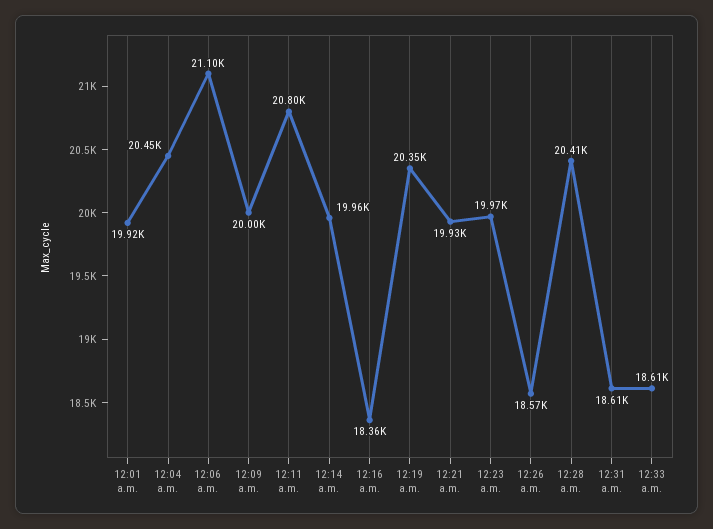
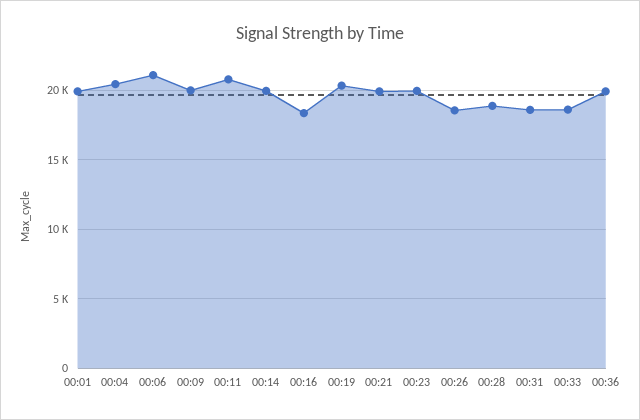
12:28 a.m.: 20410 -> 19000
00:36: none -> 20000

